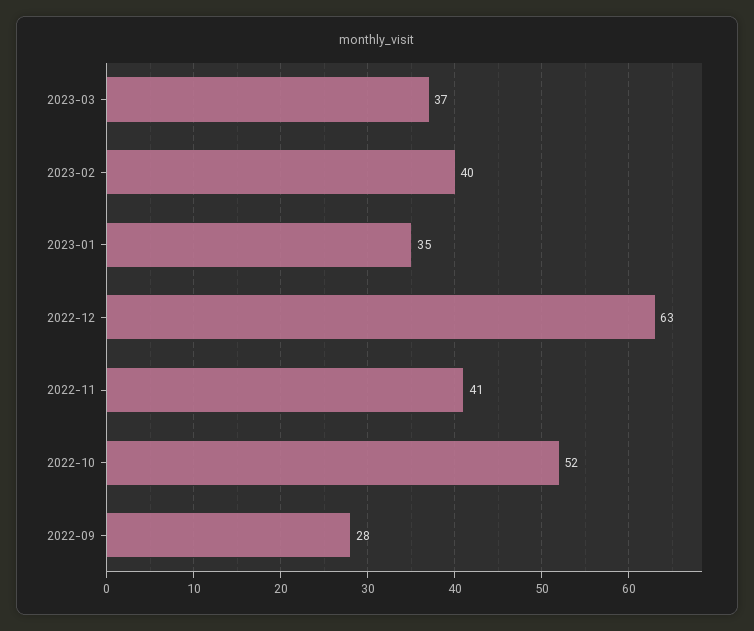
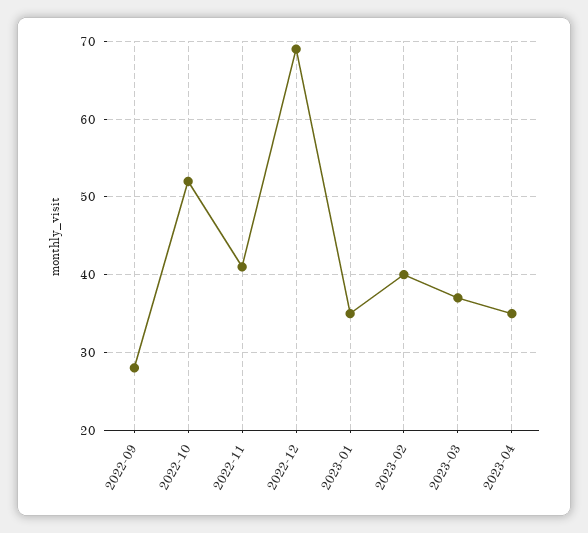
2022-12: 63 -> 69
2023-04: none -> 35

